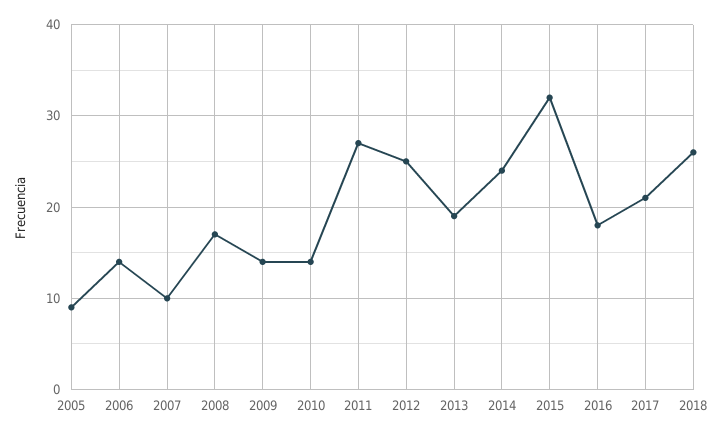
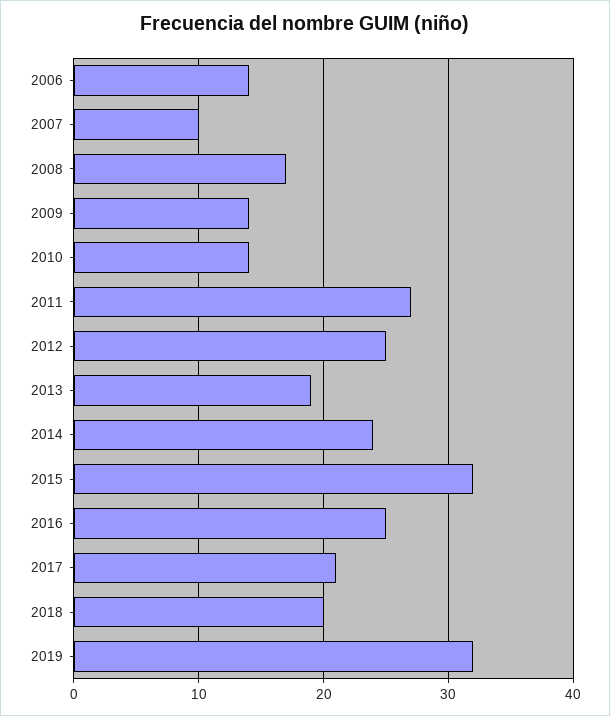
2005: 9 -> none
2016: 18 -> 25
2018: 26 -> 20
2019: none -> 32

